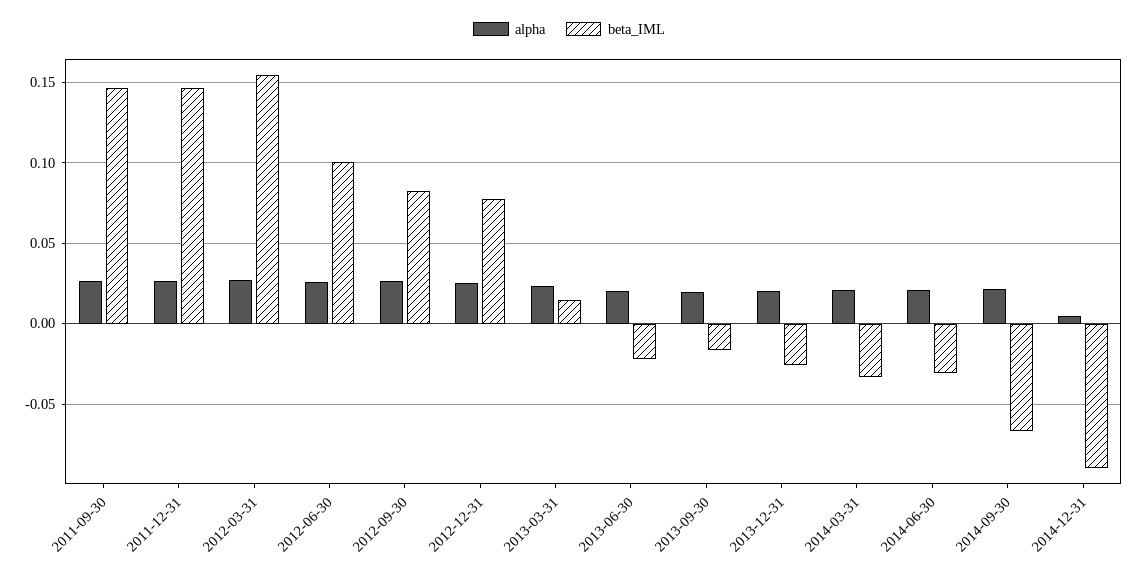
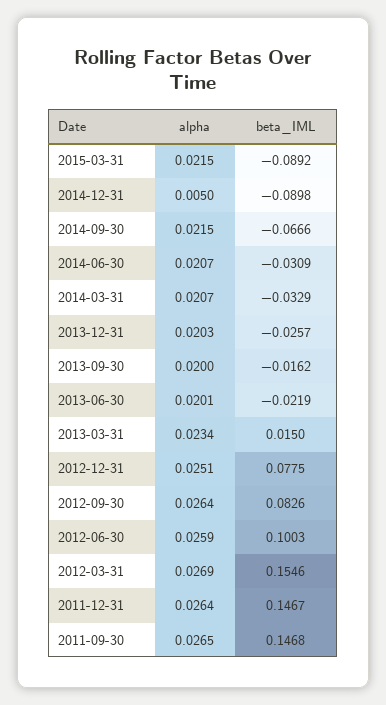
alpha, 2015-03-31: none -> 0.0215
beta_IML, 2015-03-31: none -> -0.0892

